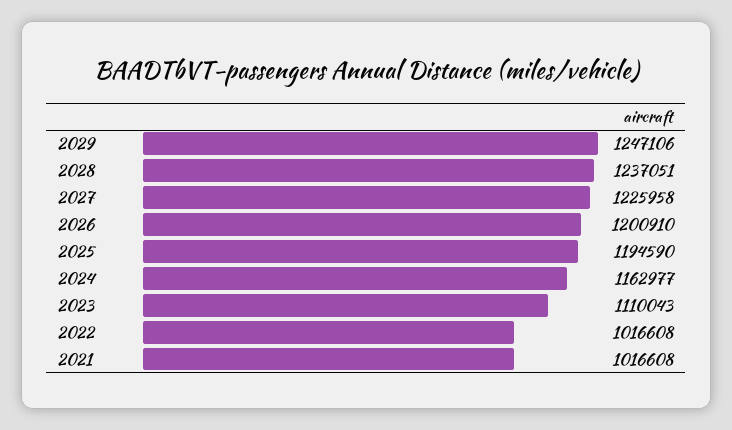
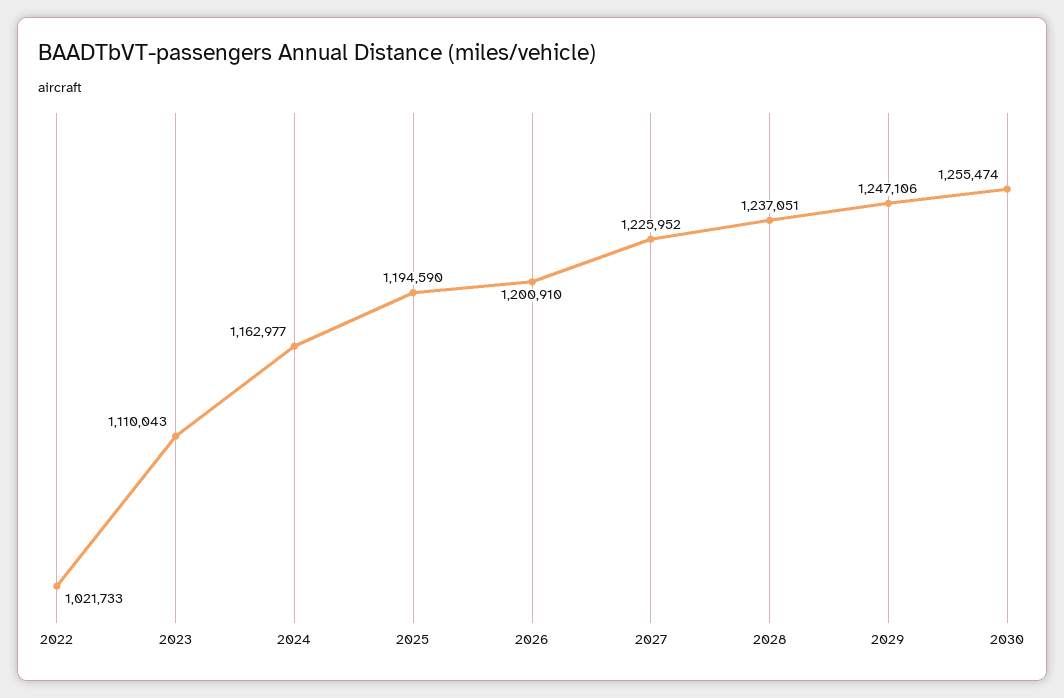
2027: 1225958 -> 1225952
2022: 1016608 -> 1021733
2021: 1016608 -> none
2030: none -> 1255474

